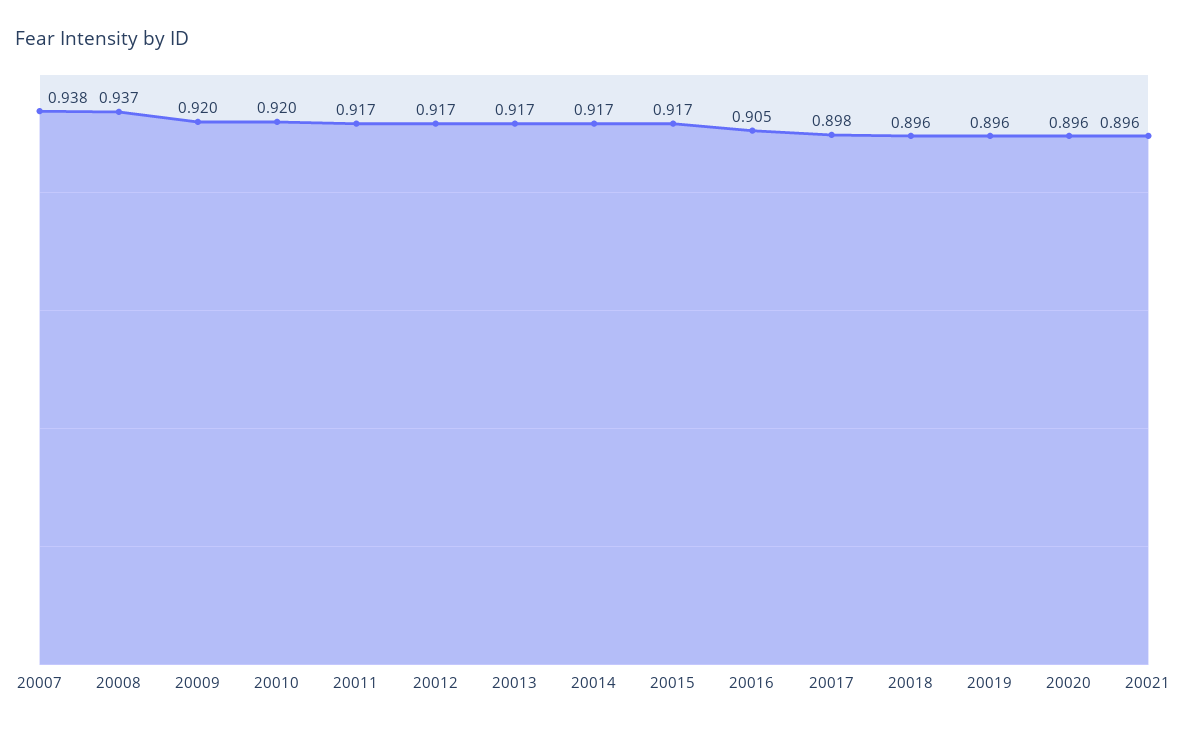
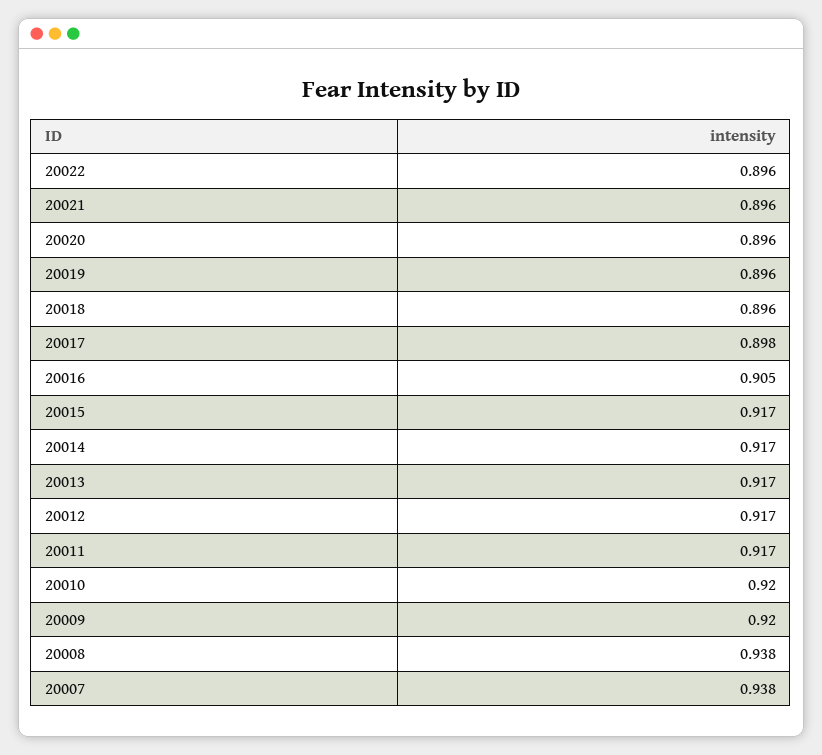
20008: 0.937 -> 0.938
20022: none -> 0.896

